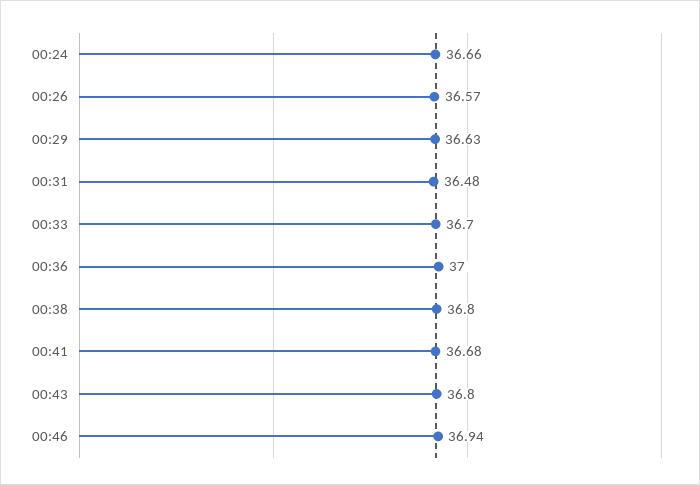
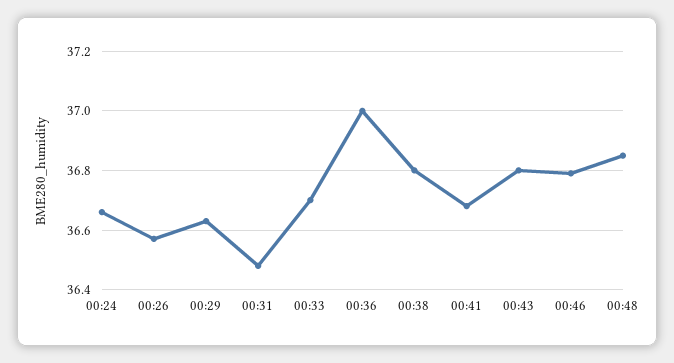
00:46: 36.94 -> 36.8
00:48: none -> 36.85

